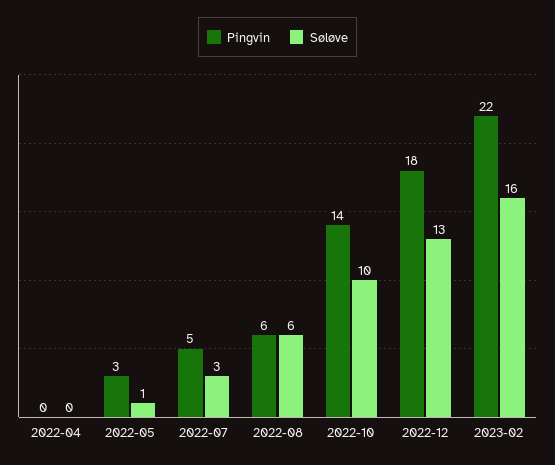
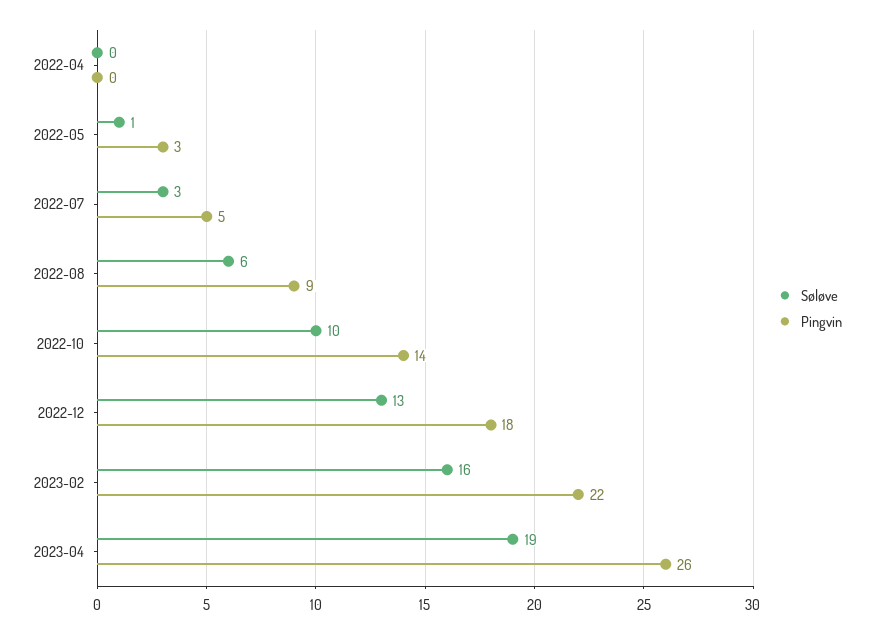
Pingvin, 2022-08: 6 -> 9
Søløve, 2023-04: none -> 19
Pingvin, 2023-04: none -> 26

